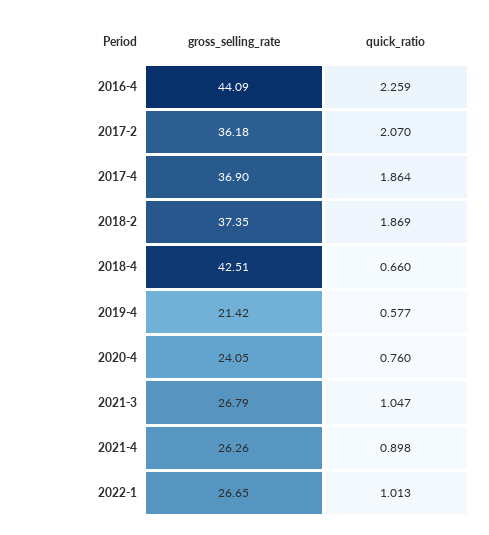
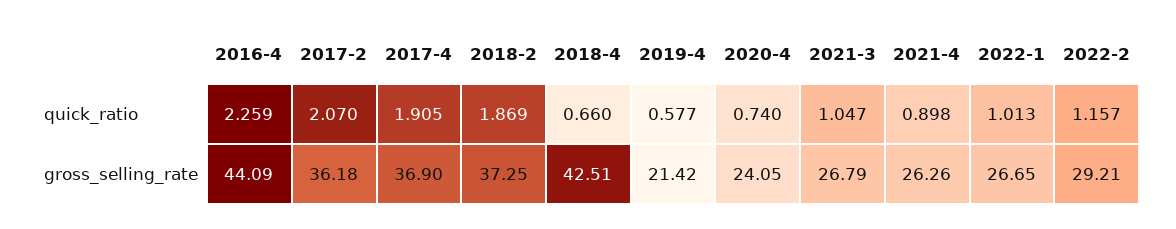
quick_ratio, 2017-4: 1.864 -> 1.905
gross_selling_rate, 2018-2: 37.35 -> 37.25
quick_ratio, 2020-4: 0.76 -> 0.74
quick_ratio, 2022-2: none -> 1.157
gross_selling_rate, 2022-2: none -> 29.21

